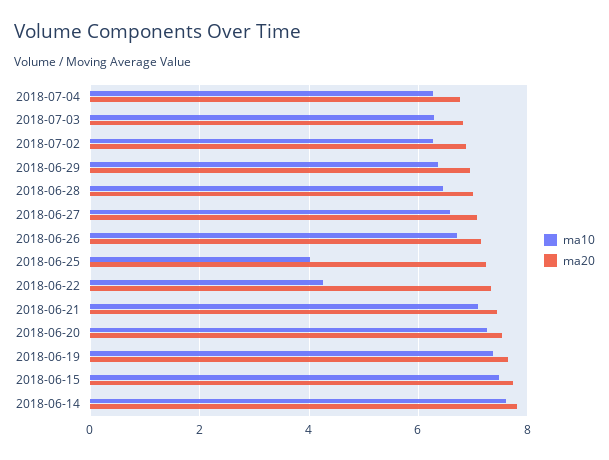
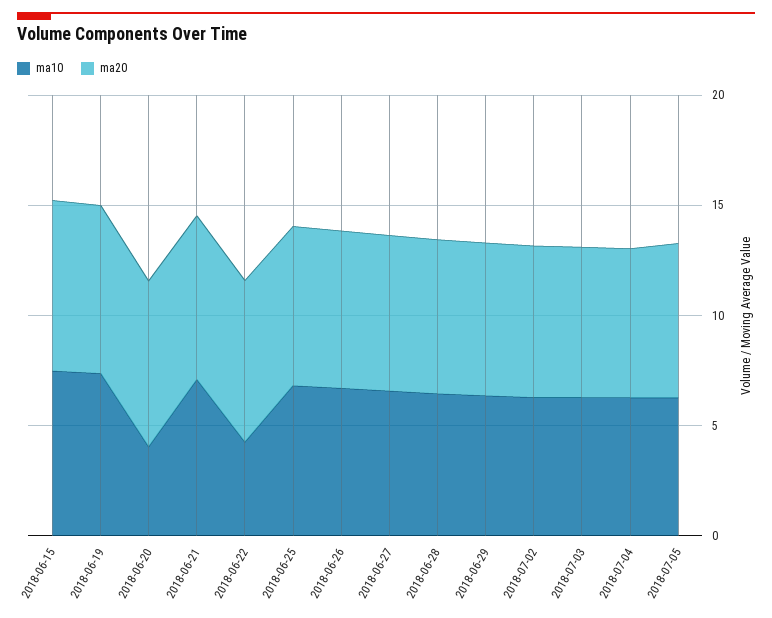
ma10, 2018-06-25: 4 -> 7
ma10, 2018-06-20: 7.2 -> 4
ma10, 2018-06-14: 7.6 -> none
ma20, 2018-06-14: 7.8 -> none
ma10, 2018-07-05: none -> 6
ma20, 2018-07-05: none -> 7

